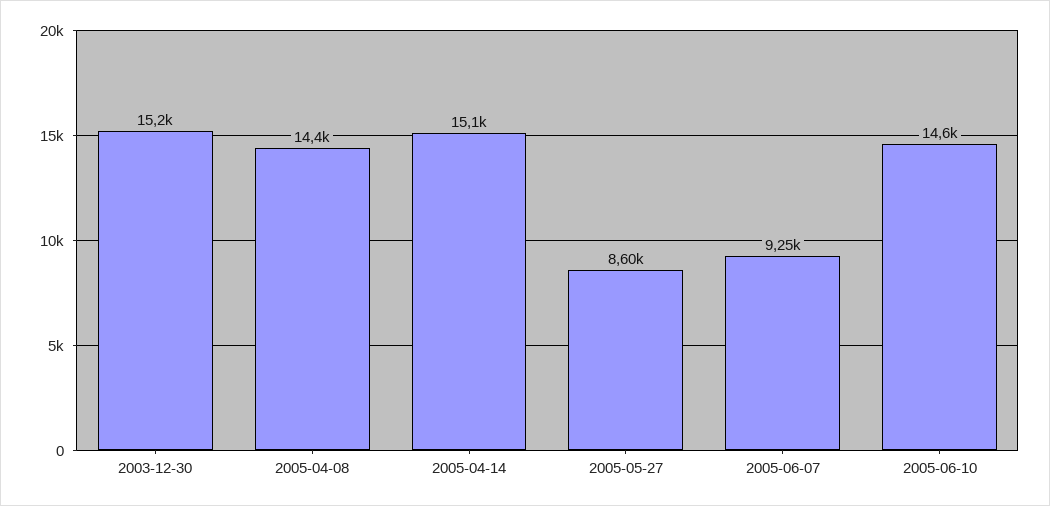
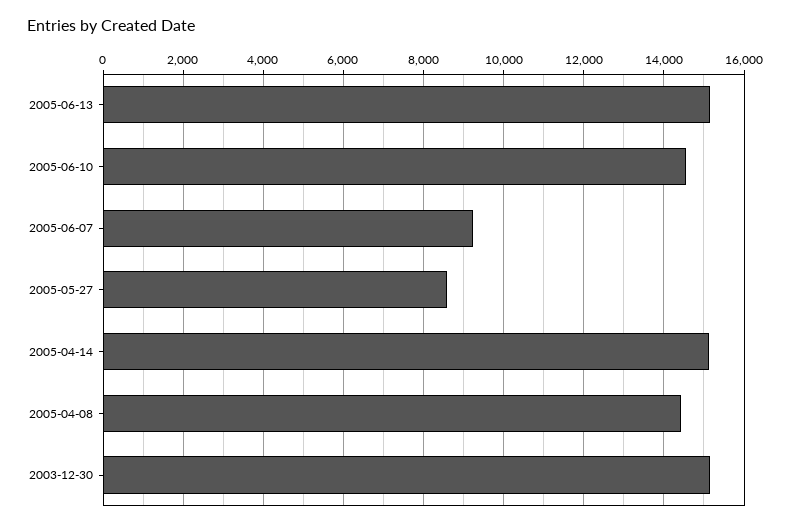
2005-06-13: none -> 15200

